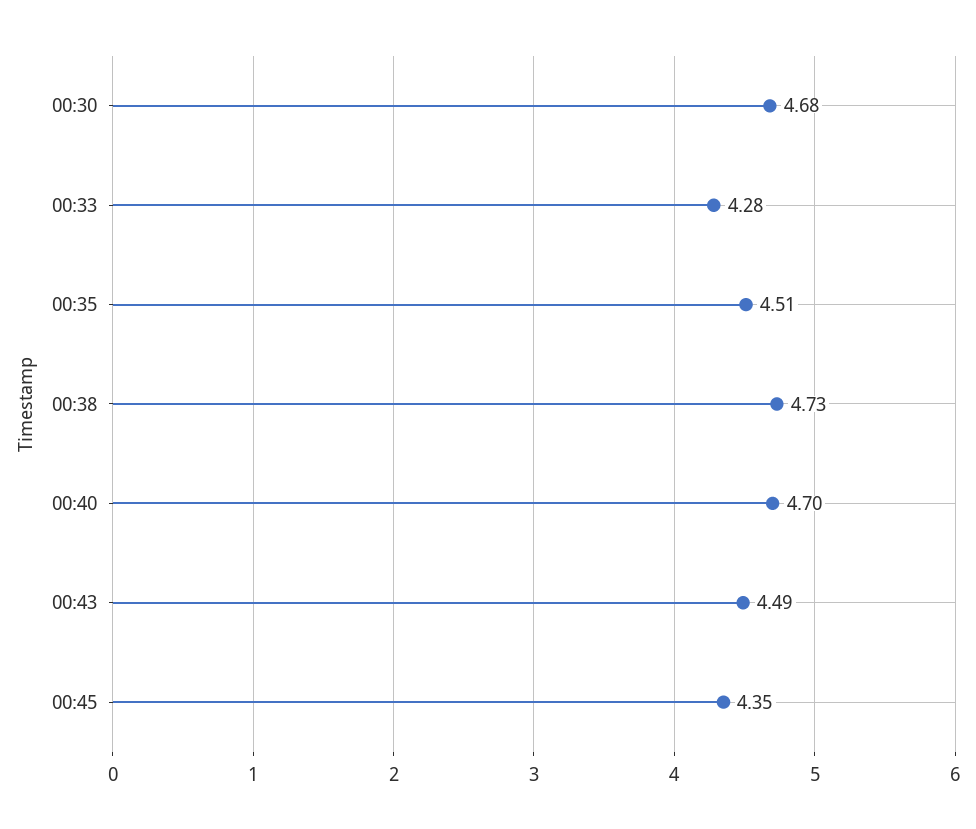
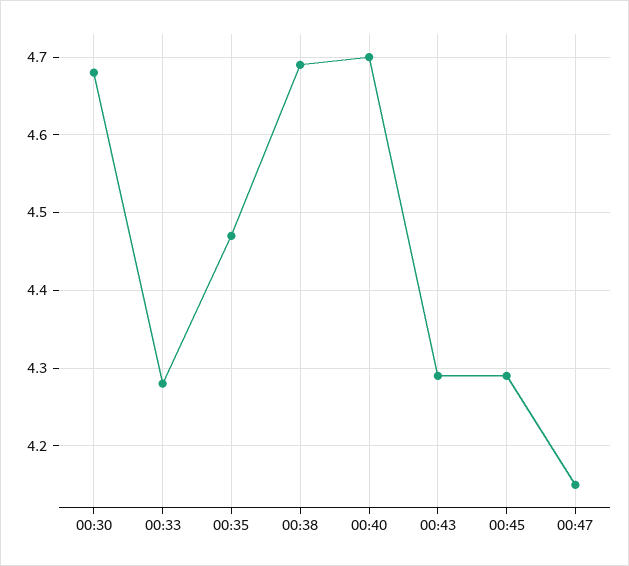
00:35: 4.51 -> 4.47
00:38: 4.73 -> 4.69
00:43: 4.49 -> 4.29
00:45: 4.35 -> 4.29
00:47: none -> 4.15

